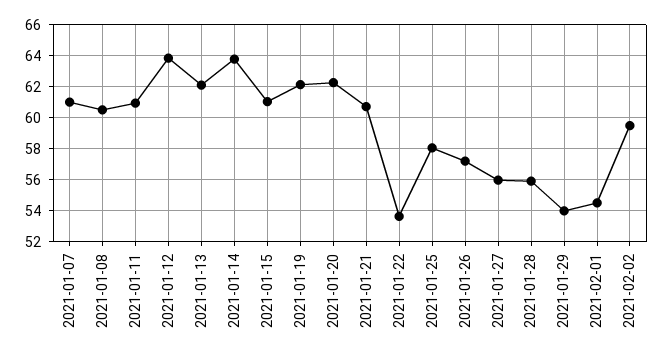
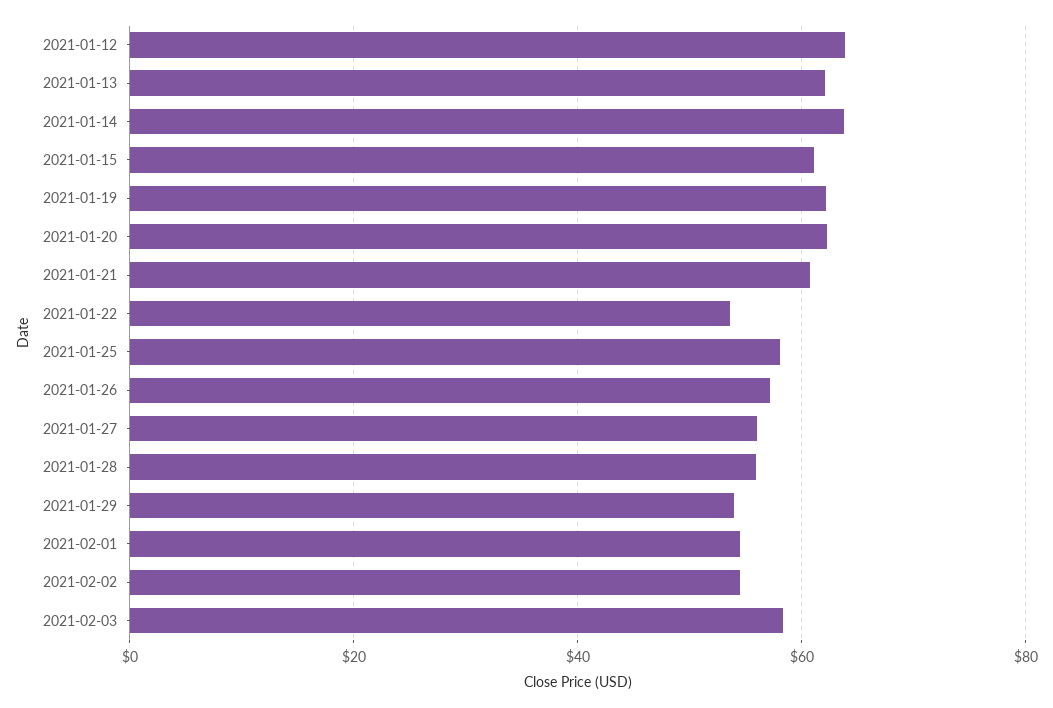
2021-01-07: 61 -> none
2021-01-08: 60.5 -> none
2021-01-11: 61 -> none
2021-02-02: 59.5 -> 54
2021-02-03: none -> 58

